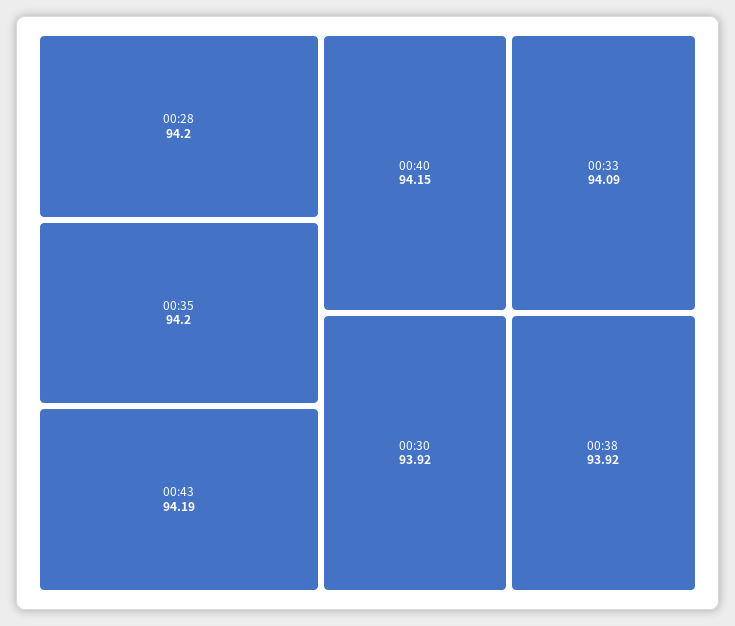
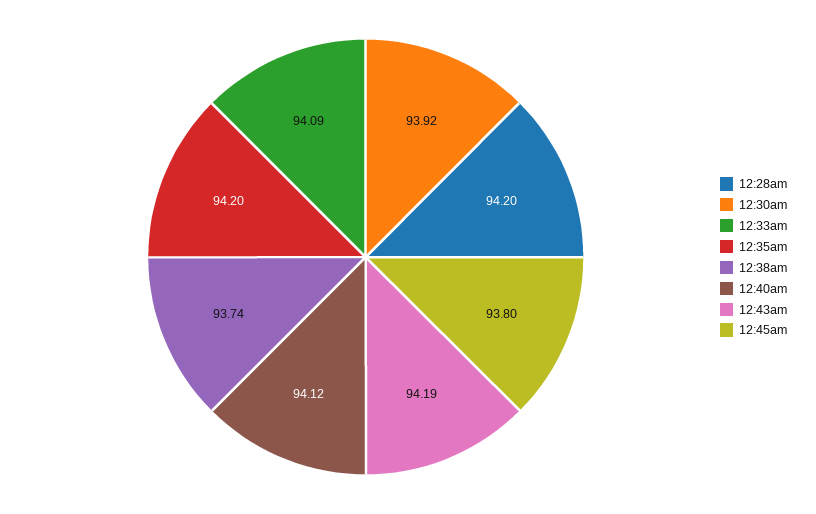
00:40: 94.15 -> 94.12
00:38: 93.92 -> 93.74
12:45am: none -> 93.8

